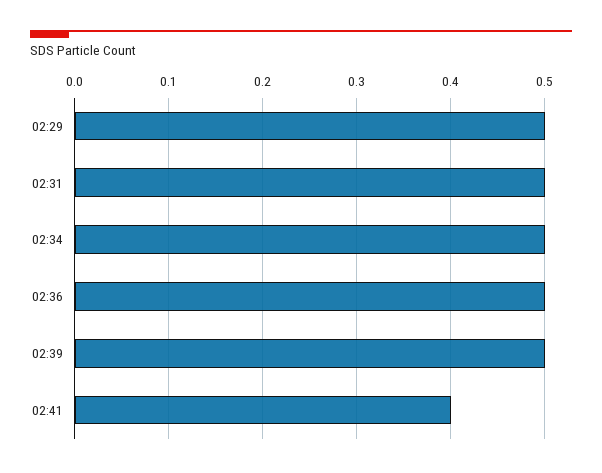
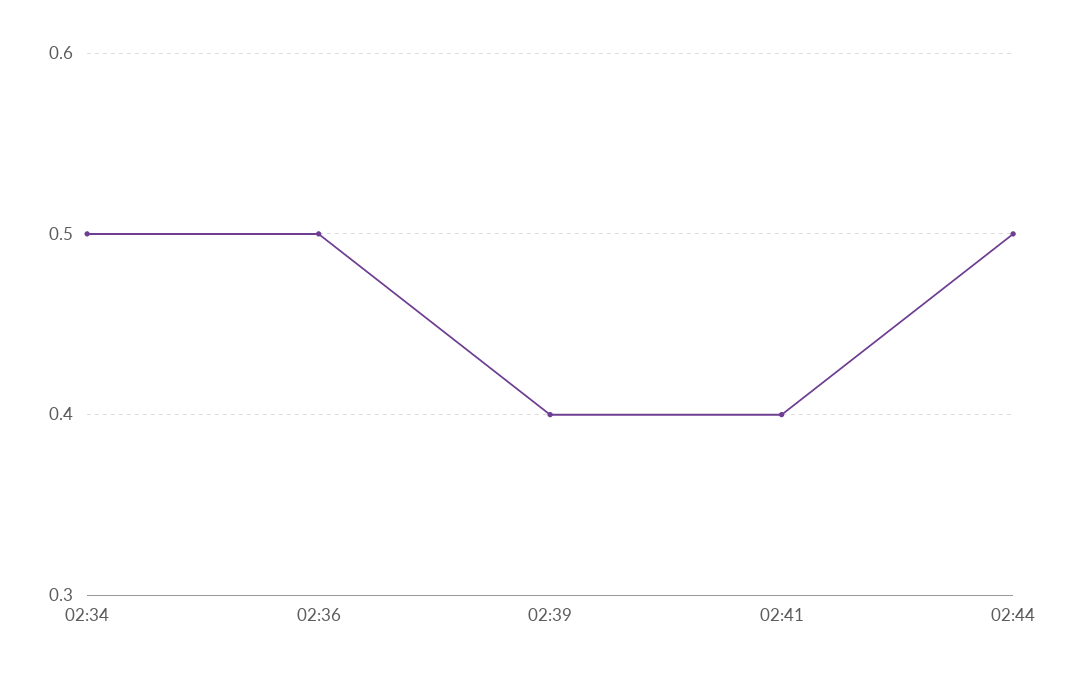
02:29: 0.5 -> none
02:31: 0.5 -> none
02:39: 0.5 -> 0.4
02:44: none -> 0.5

